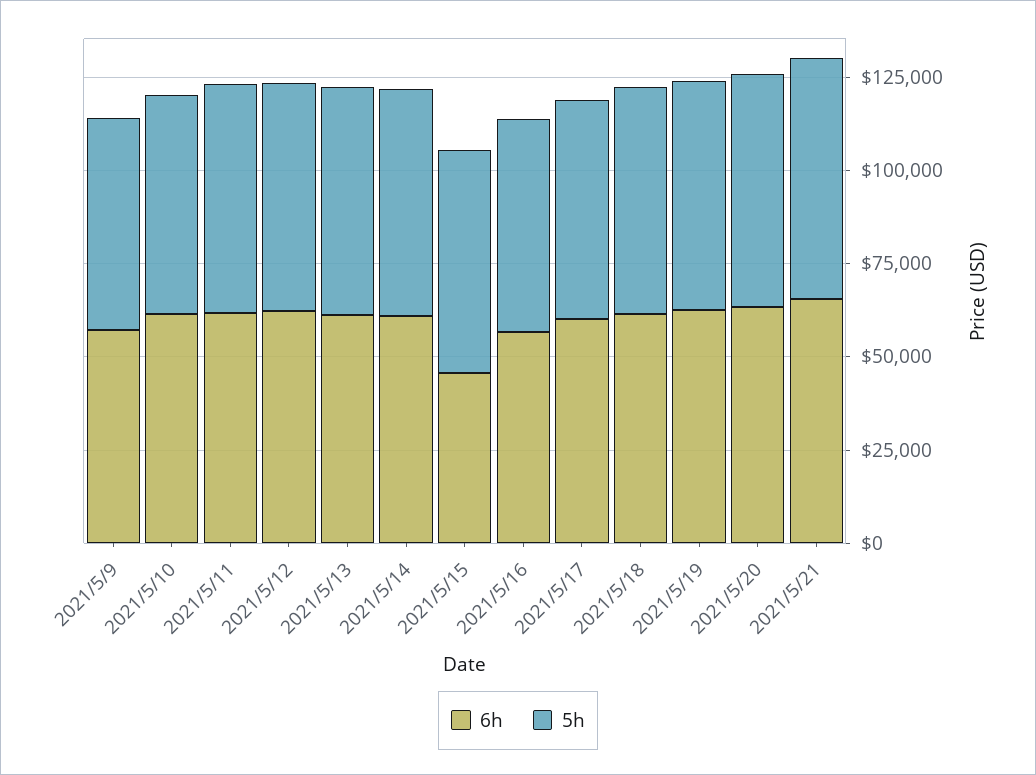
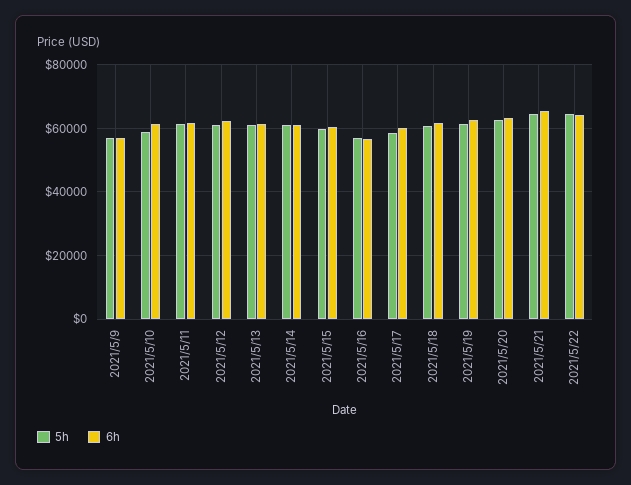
6h, 2021/5/15: 45000 -> 60000
5h, 2021/5/22: none -> 64000
6h, 2021/5/22: none -> 64000

